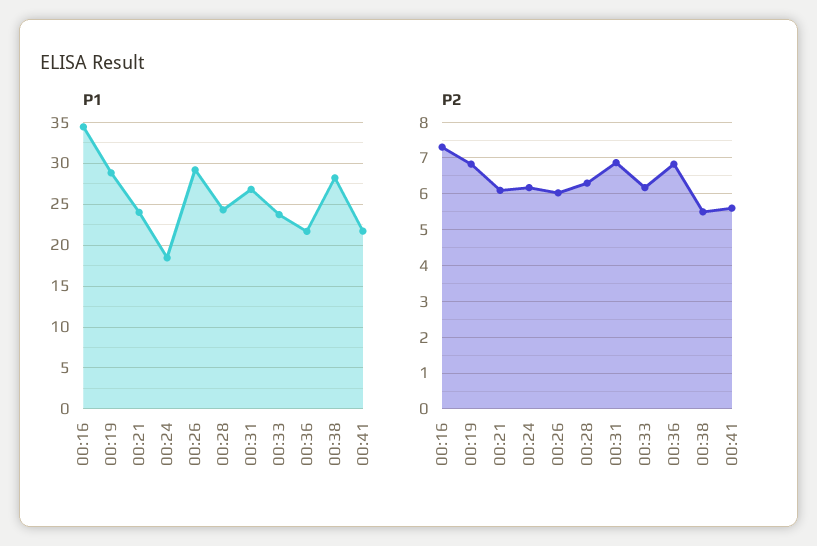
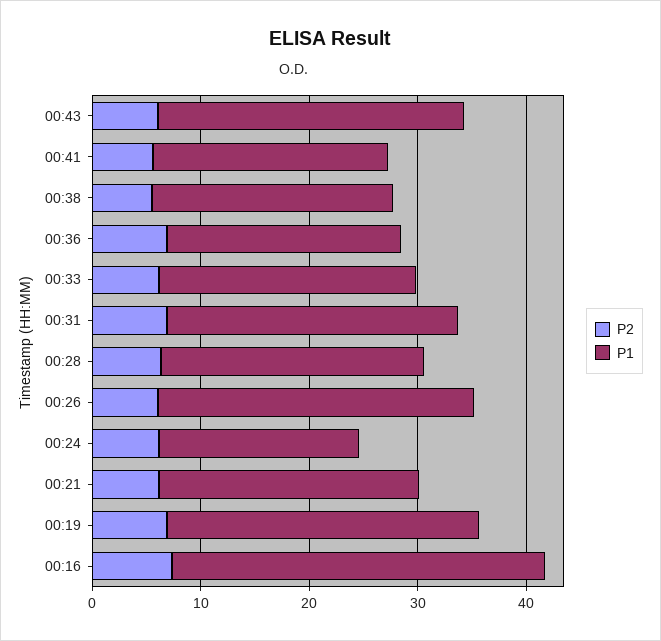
P1, 00:38: 28 -> 22
P2, 00:43: none -> 6
P1, 00:43: none -> 28

